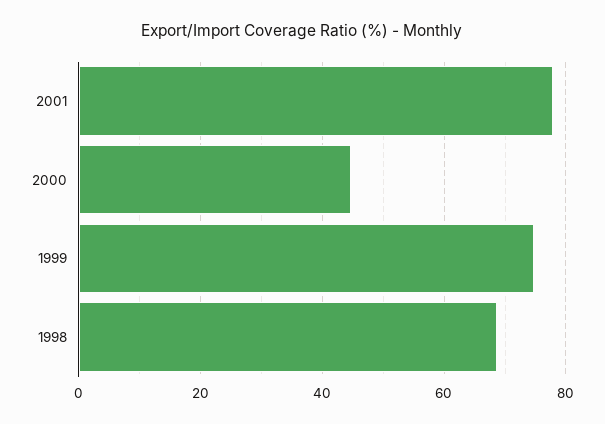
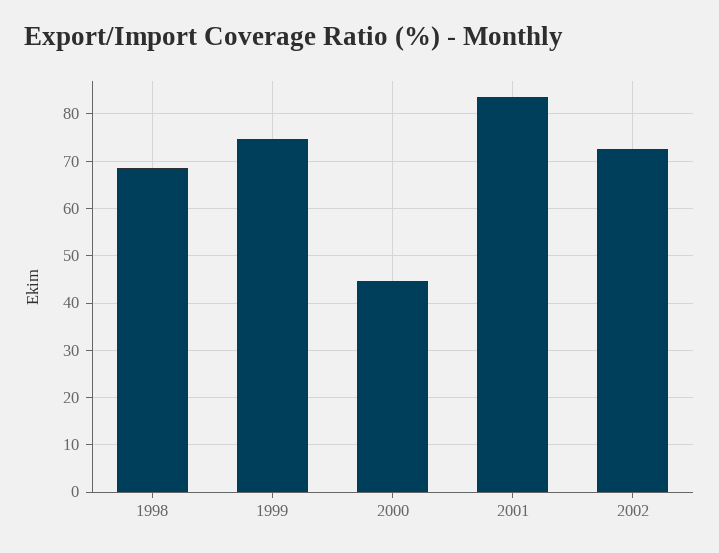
2001: 78 -> 84
2002: none -> 72

